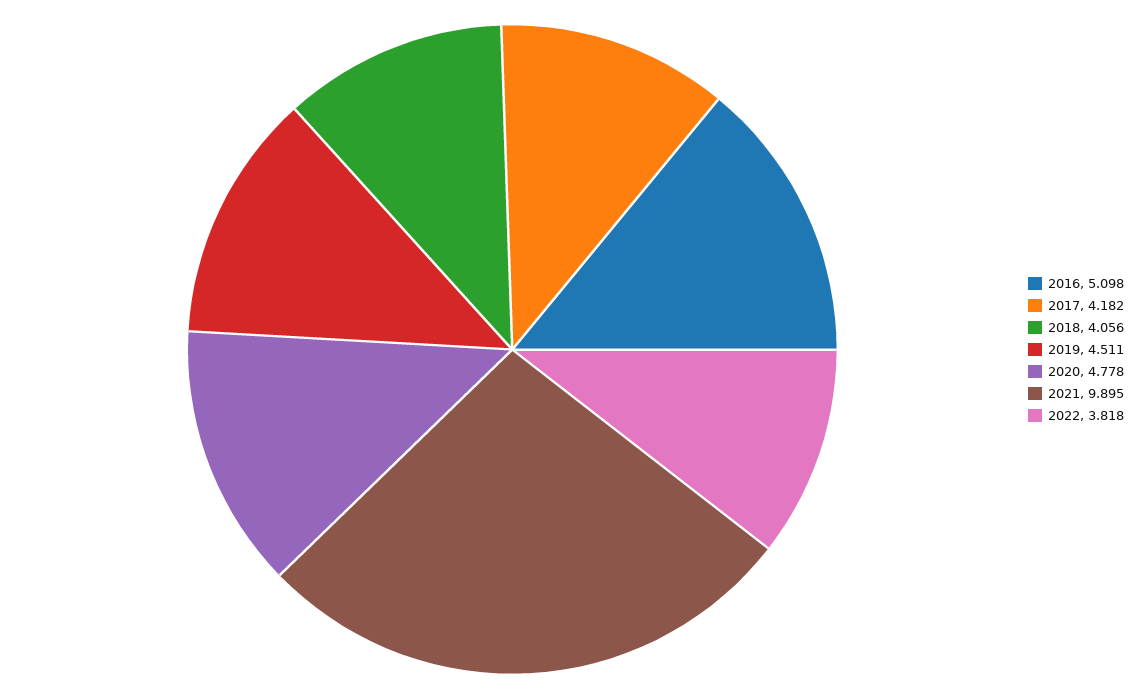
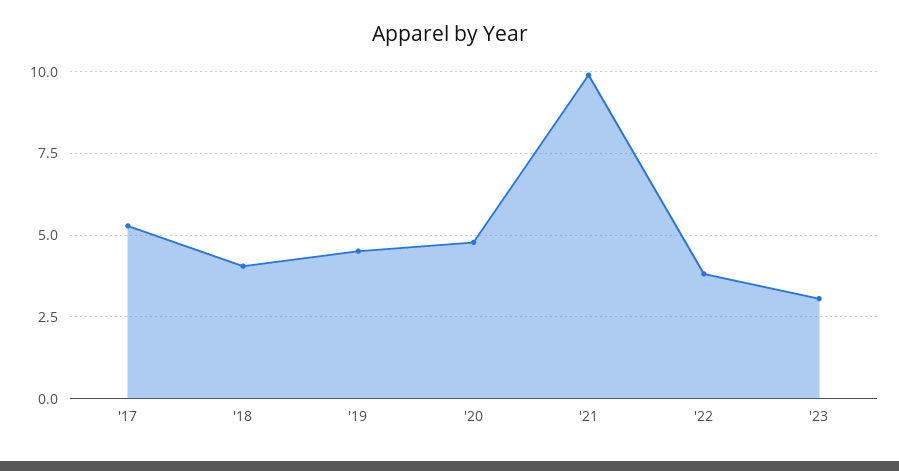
2016: 5.098 -> none
2017: 4.182 -> 5.25
'23: none -> 3

